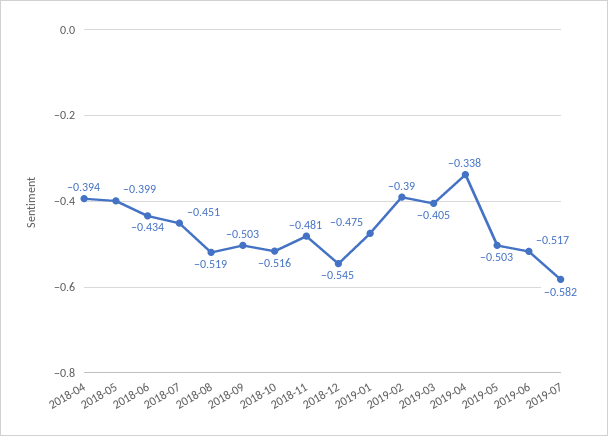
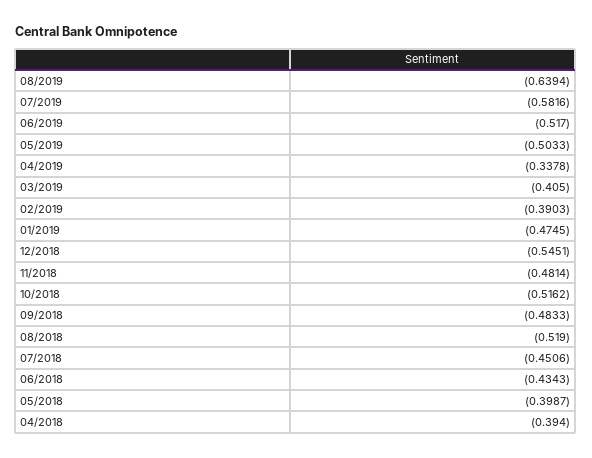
2018-09: -0.503 -> -0.4833
08/2019: none -> -0.6394

